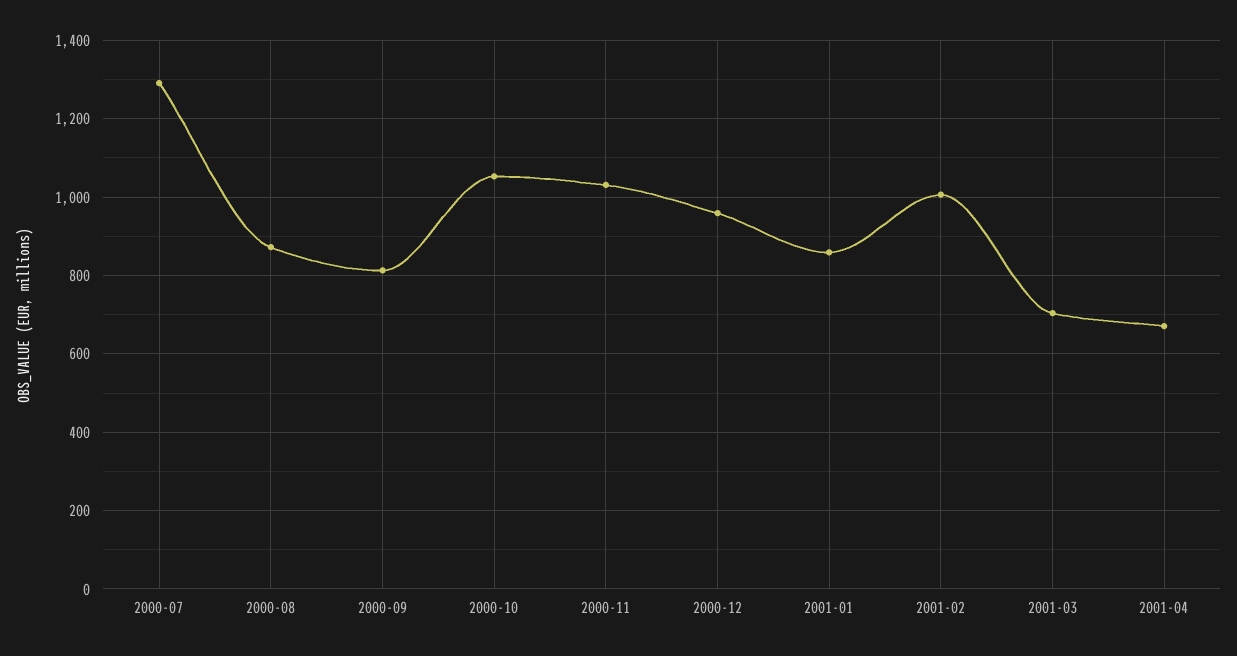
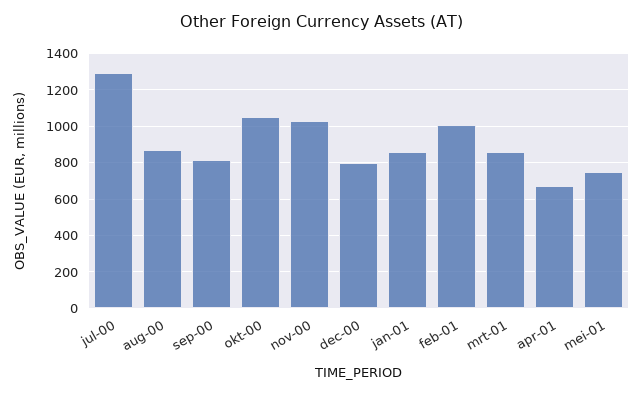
2000-12: 960 -> 800
2001-03: 700 -> 850
mei-01: none -> 750

